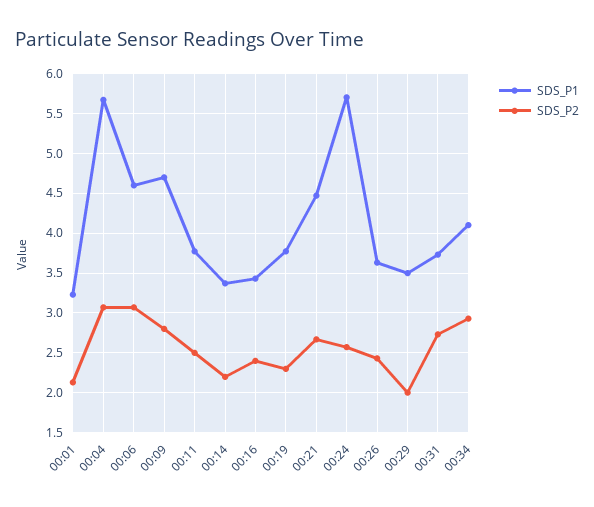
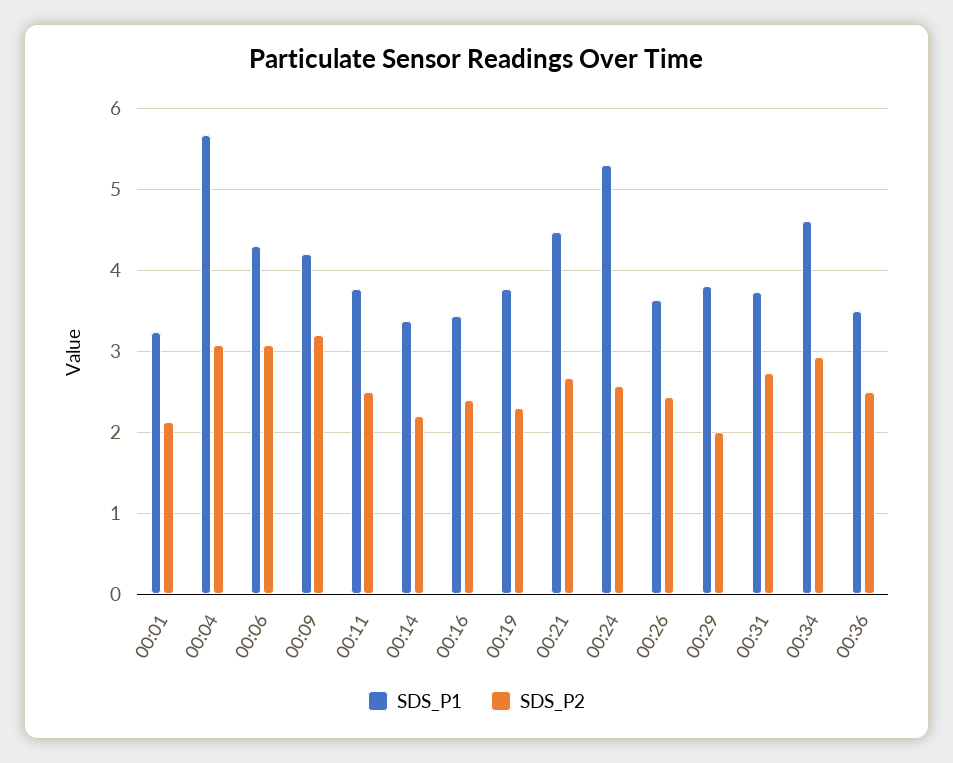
SDS_P1, 00:06: 4.6 -> 4.3
SDS_P1, 00:09: 4.7 -> 4.2
SDS_P2, 00:09: 2.8 -> 3.2
SDS_P1, 00:24: 5.7 -> 5.3
SDS_P1, 00:29: 3.5 -> 3.8
SDS_P1, 00:34: 4.1 -> 4.6
SDS_P1, 00:36: none -> 3.5
SDS_P2, 00:36: none -> 2.5

